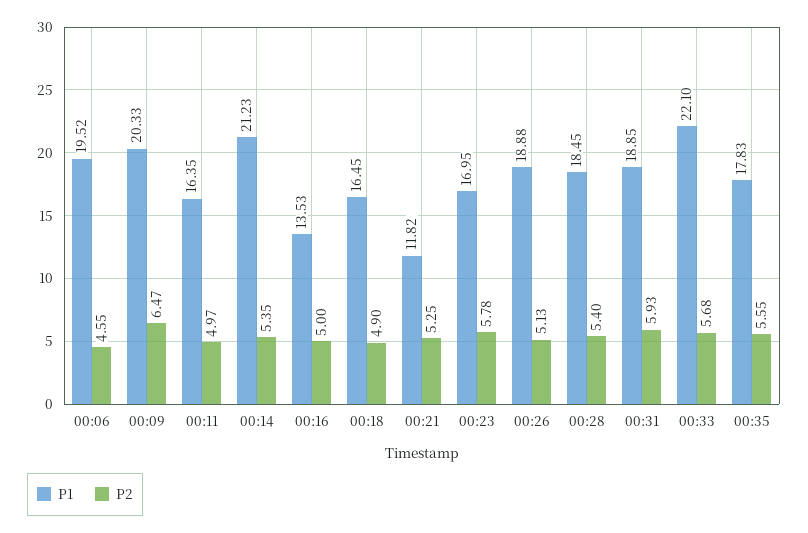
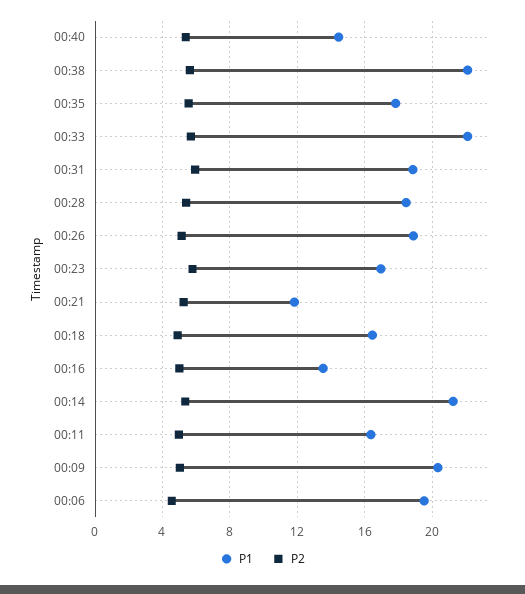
P2, 00:09: 6.47 -> 5
P1, 00:40: none -> 14.5
P2, 00:40: none -> 5.5
P1, 00:38: none -> 22
P2, 00:38: none -> 5.5

